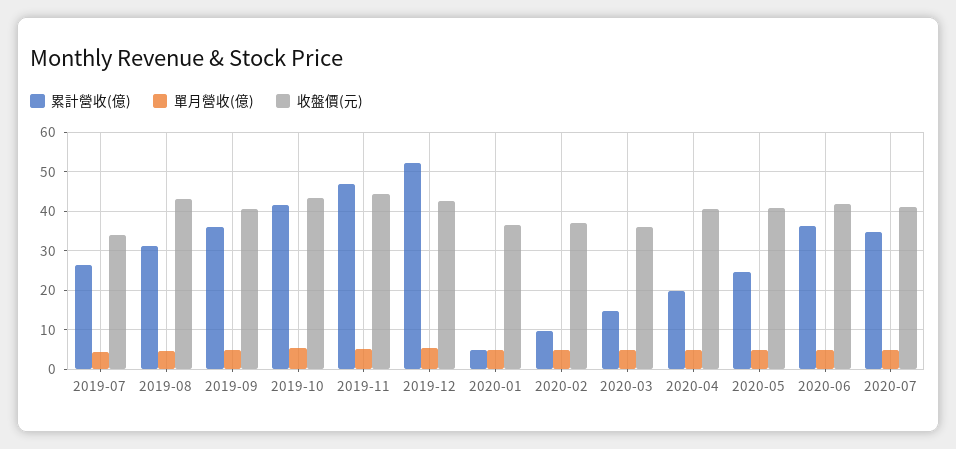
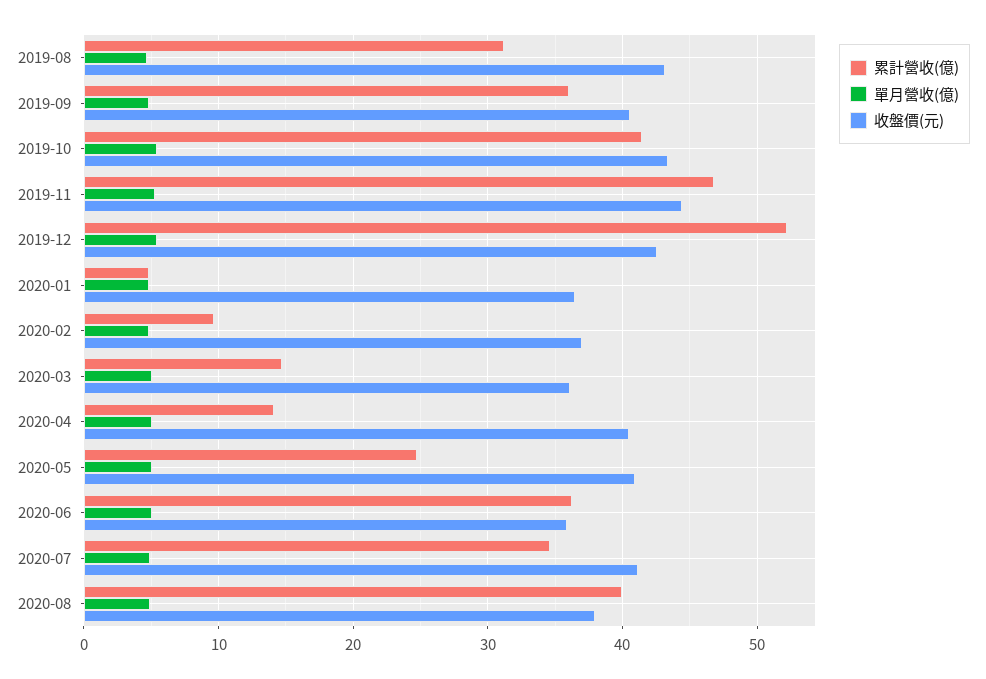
累計營收(億), 2019-07: 26 -> none
單月營收(億), 2019-07: 4 -> none
收盤價(元), 2019-07: 34 -> none
累計營收(億), 2020-04: 20 -> 14
收盤價(元), 2020-06: 42 -> 36
累計營收(億), 2020-08: none -> 40
單月營收(億), 2020-08: none -> 5
收盤價(元), 2020-08: none -> 38

